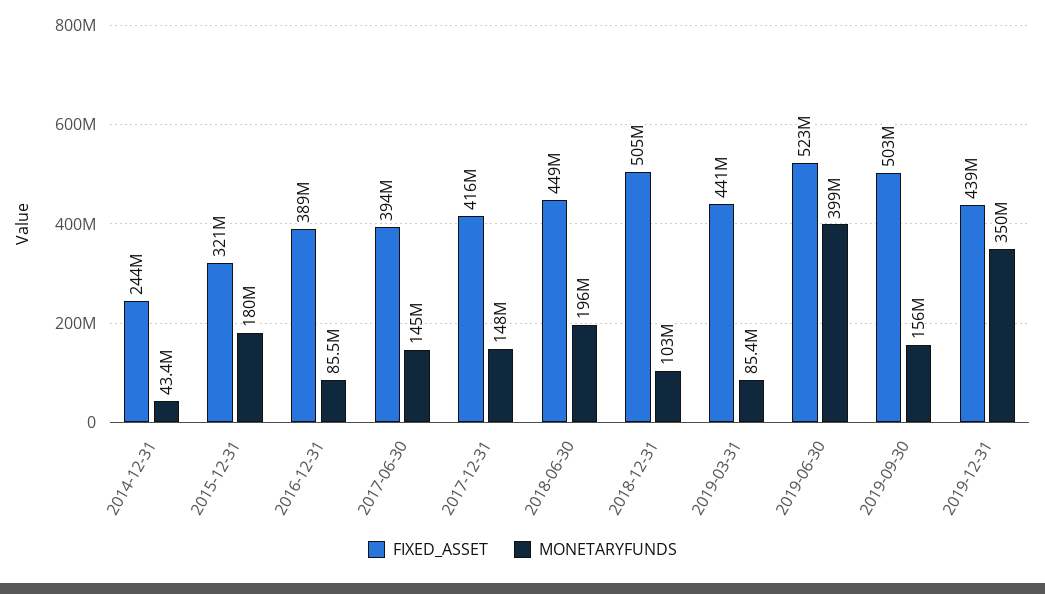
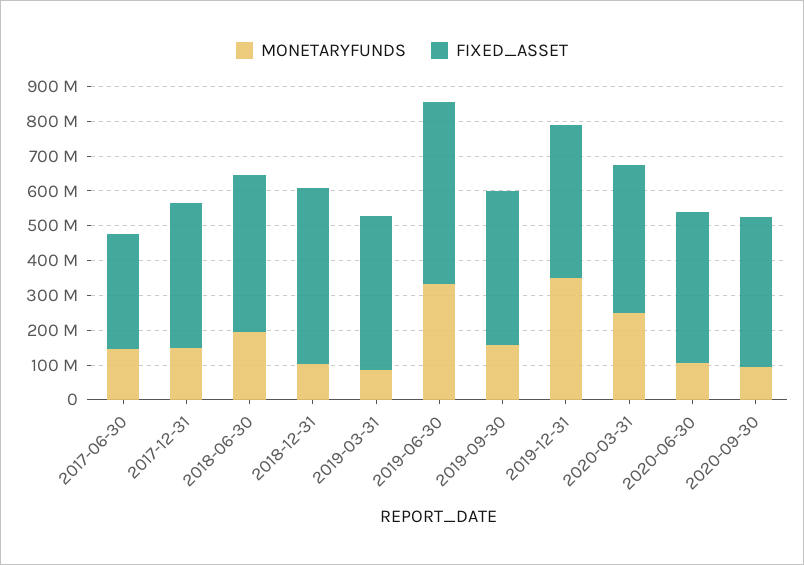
FIXED_ASSET, 2014-12-31: 244000000 -> none
MONETARYFUNDS, 2014-12-31: 43400000 -> none
FIXED_ASSET, 2015-12-31: 321000000 -> none
MONETARYFUNDS, 2015-12-31: 180000000 -> none
FIXED_ASSET, 2016-12-31: 389000000 -> none
MONETARYFUNDS, 2016-12-31: 85500000 -> none
FIXED_ASSET, 2017-06-30: 394000000 -> 325000000
MONETARYFUNDS, 2019-06-30: 399000000 -> 325000000
FIXED_ASSET, 2019-09-30: 503000000 -> 450000000
MONETARYFUNDS, 2020-03-31: none -> 250000000
FIXED_ASSET, 2020-03-31: none -> 425000000
MONETARYFUNDS, 2020-06-30: none -> 100000000
FIXED_ASSET, 2020-06-30: none -> 425000000
MONETARYFUNDS, 2020-09-30: none -> 100000000
FIXED_ASSET, 2020-09-30: none -> 425000000

